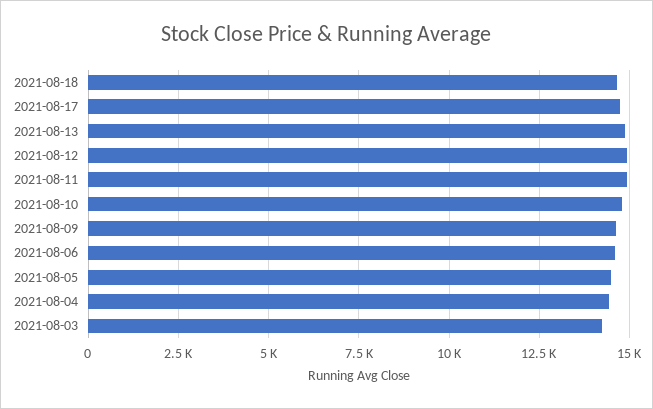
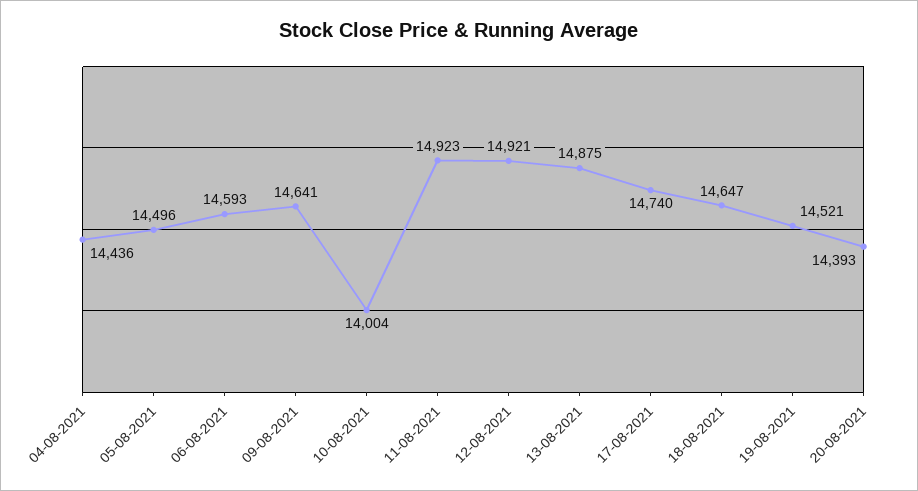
2021-08-10: 14750 -> 14004
2021-08-03: 14250 -> none
19-08-2021: none -> 14521
20-08-2021: none -> 14393

